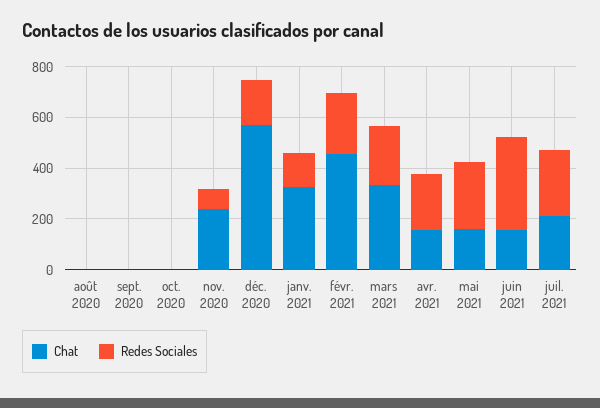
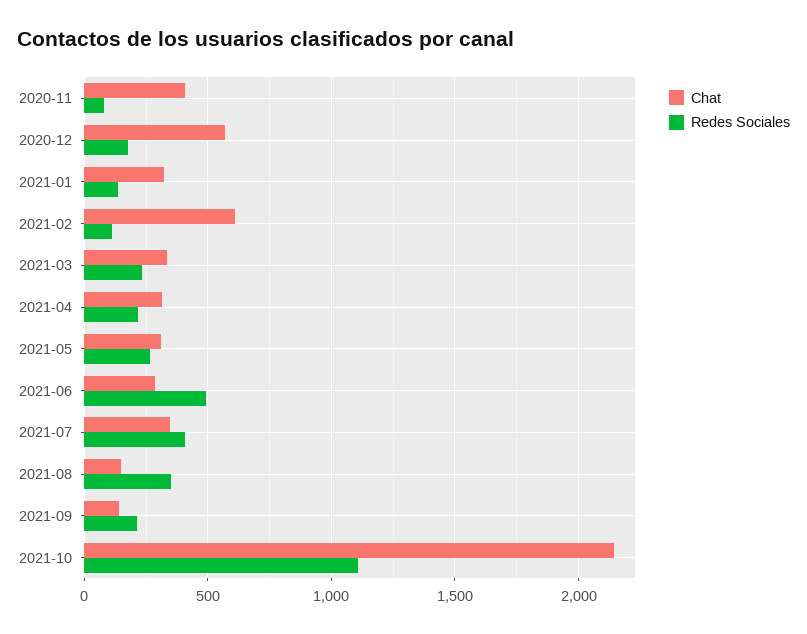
Chat, août 2020: 0 -> none
Redes Sociales, août 2020: 0 -> none
Chat, sept. 2020: 0 -> none
Redes Sociales, sept. 2020: 0 -> none
Chat, oct. 2020: 0 -> none
Redes Sociales, oct. 2020: 0 -> none
Chat, nov. 2020: 250 -> 400
Chat, févr. 2021: 450 -> 600
Redes Sociales, févr. 2021: 250 -> 100
Chat, avr. 2021: 150 -> 300
Chat, mai 2021: 150 -> 300
Chat, juin 2021: 150 -> 300
Redes Sociales, juin 2021: 350 -> 500
Chat, juil. 2021: 200 -> 350
Redes Sociales, juil. 2021: 250 -> 400
Chat, 2021-08: none -> 150
Redes Sociales, 2021-08: none -> 350
Chat, 2021-09: none -> 150
Redes Sociales, 2021-09: none -> 200
Chat, 2021-10: none -> 2150
Redes Sociales, 2021-10: none -> 1100

